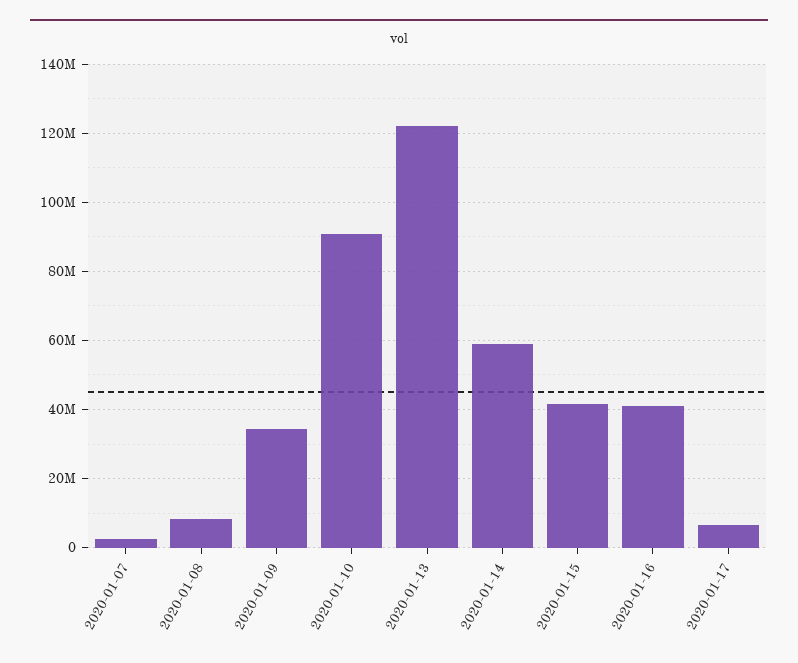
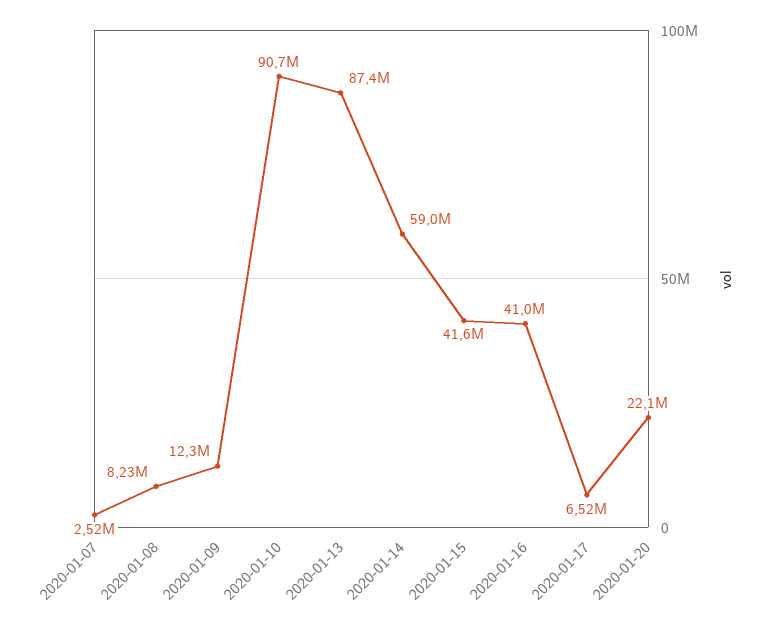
2020-01-09: 34000000 -> 12300000
2020-01-13: 122000000 -> 87400000
2020-01-20: none -> 22100000

